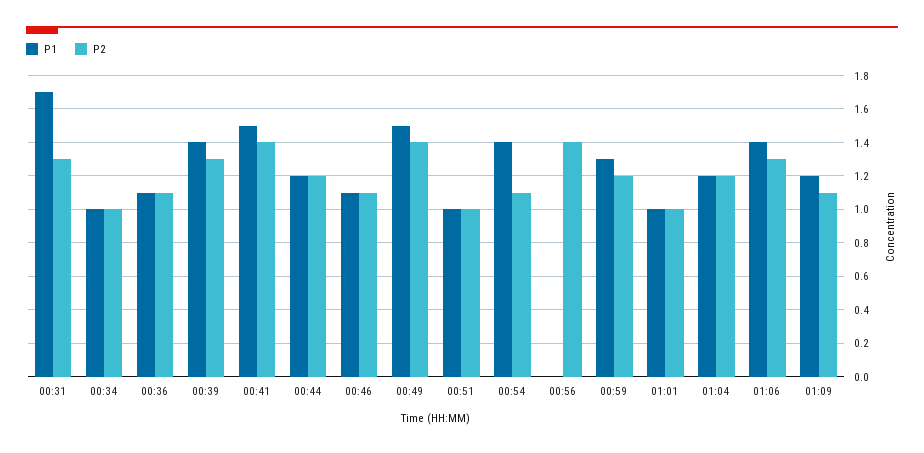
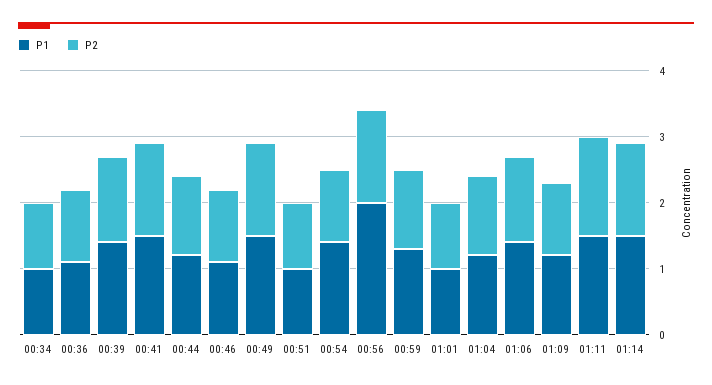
P1, 00:31: 1.7 -> none
P2, 00:31: 1.3 -> none
P1, 00:56: 0 -> 2
P1, 01:11: none -> 1.5
P2, 01:11: none -> 1.5
P1, 01:14: none -> 1.5
P2, 01:14: none -> 1.5

